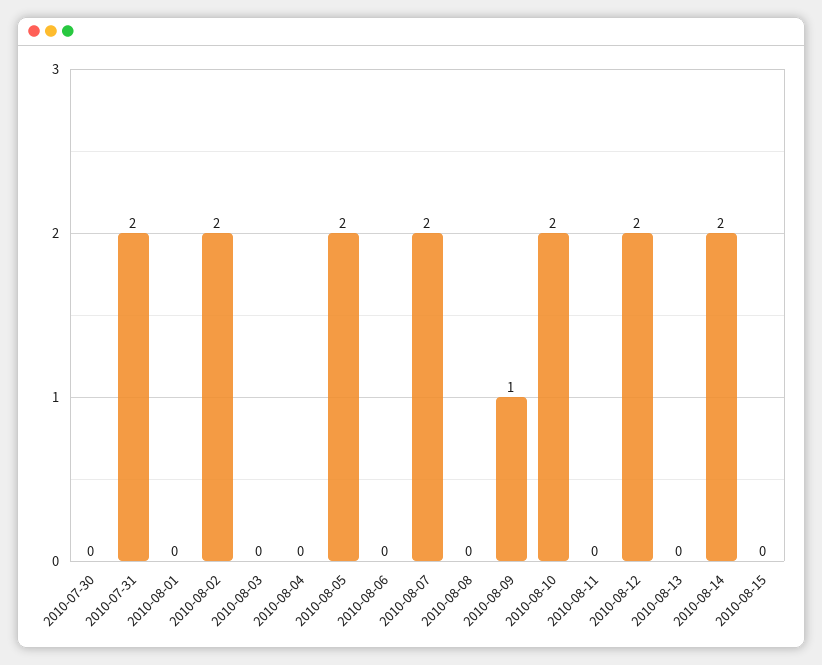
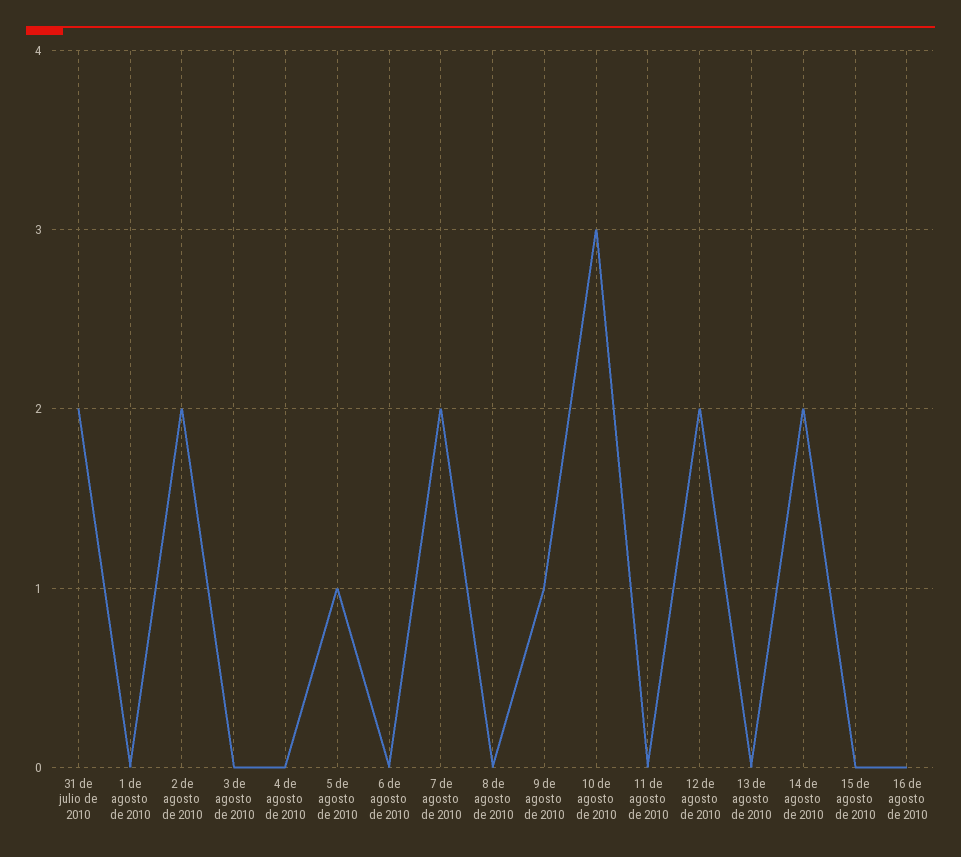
2010-07-30: 0 -> none
2010-08-05: 2 -> 1
2010-08-10: 2 -> 3
16 de agosto de 2010: none -> 0

